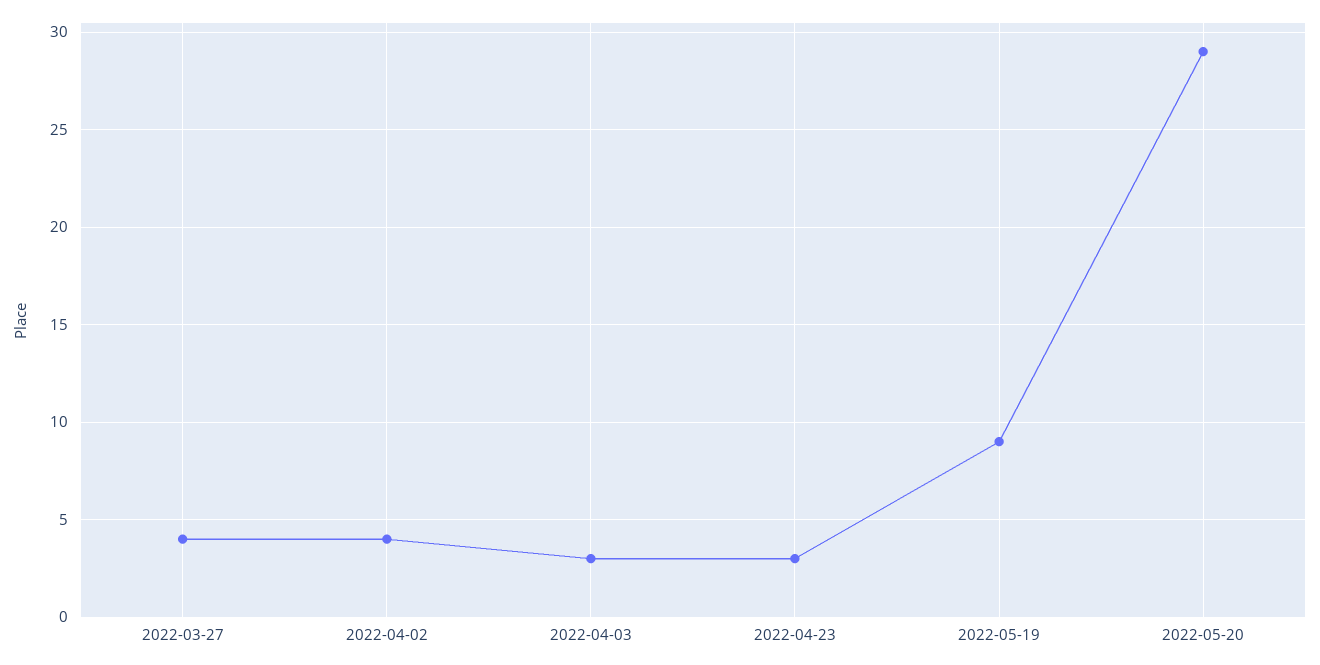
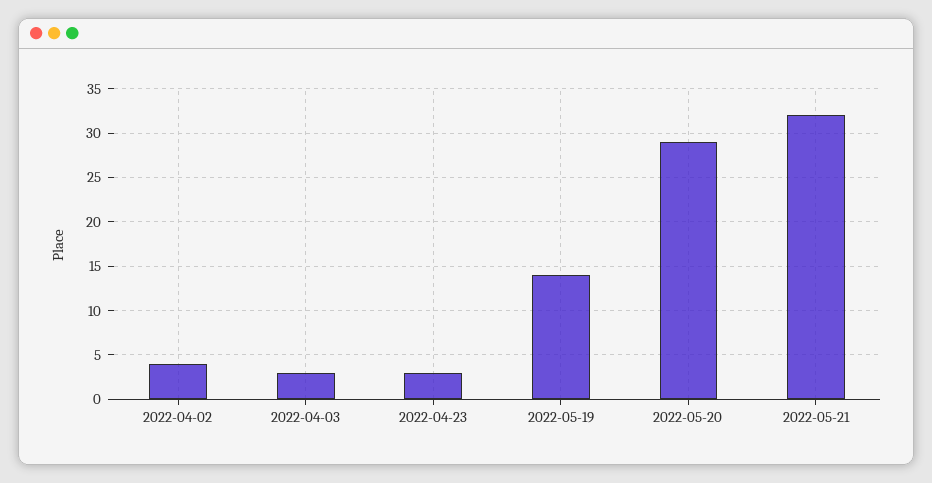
2022-03-27: 4 -> none
2022-05-19: 9 -> 14
2022-05-21: none -> 32

